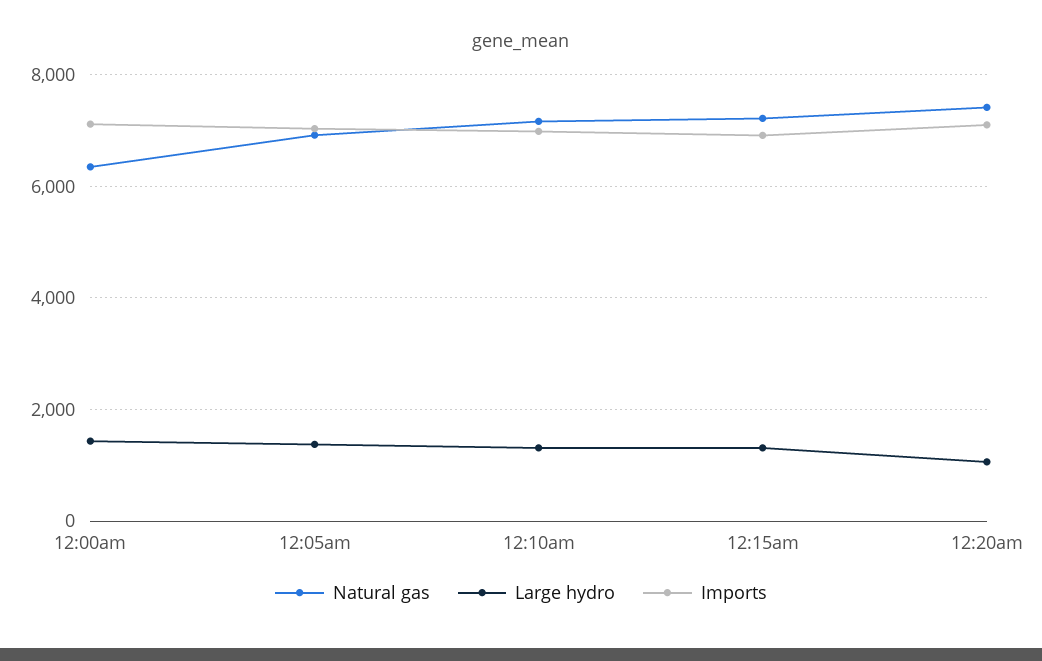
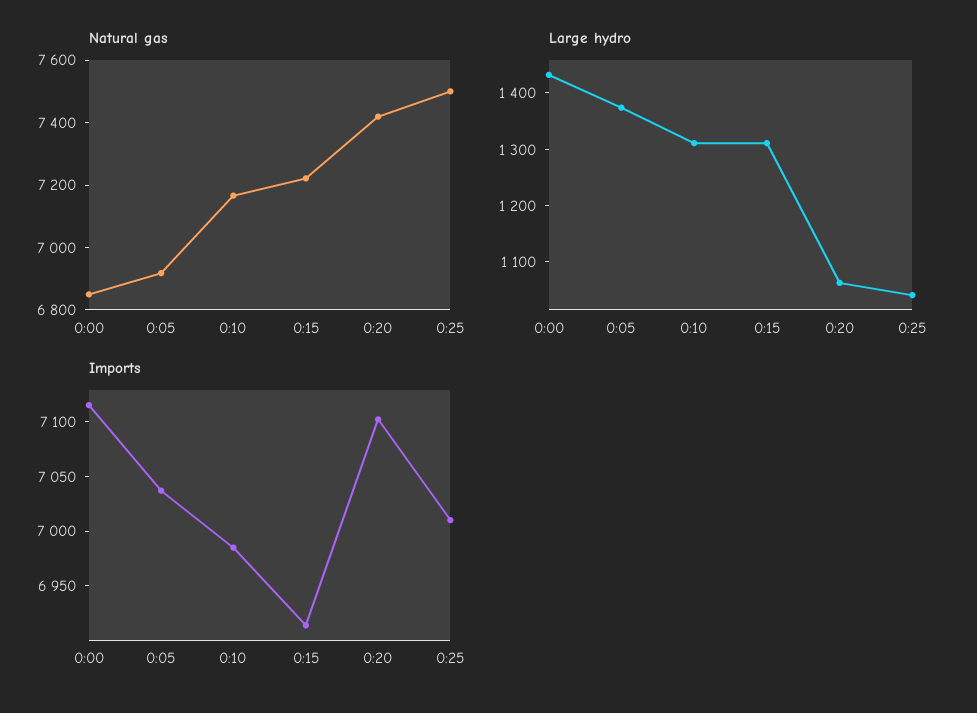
Natural gas, 12:00am: 6400 -> 6850
Natural gas, 0:25: none -> 7500
Large hydro, 0:25: none -> 1040
Imports, 0:25: none -> 7010

